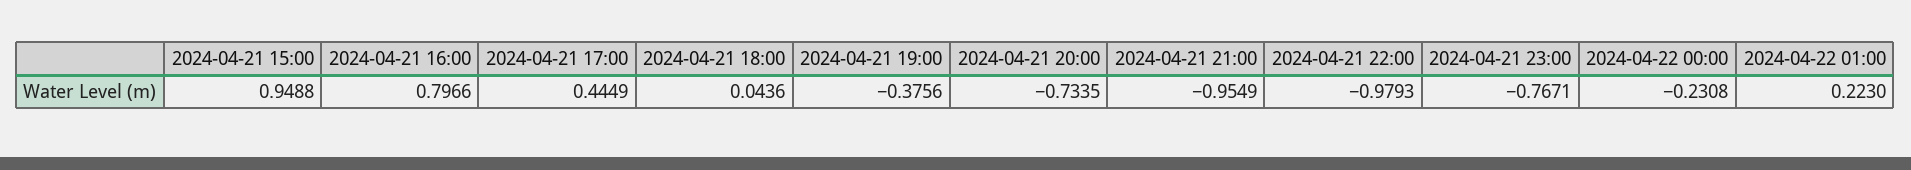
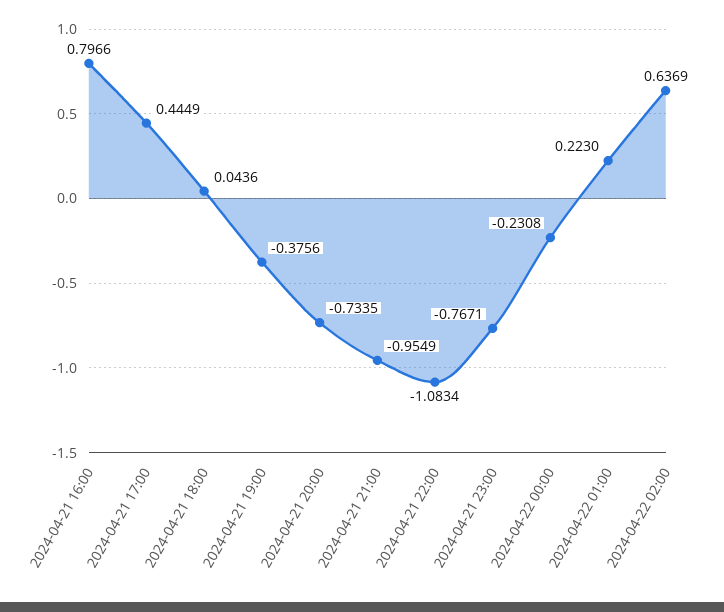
2024-04-21 15:00: 0.9488 -> none
2024-04-21 22:00: -0.9793 -> -1.0834
2024-04-22 02:00: none -> 0.6369

